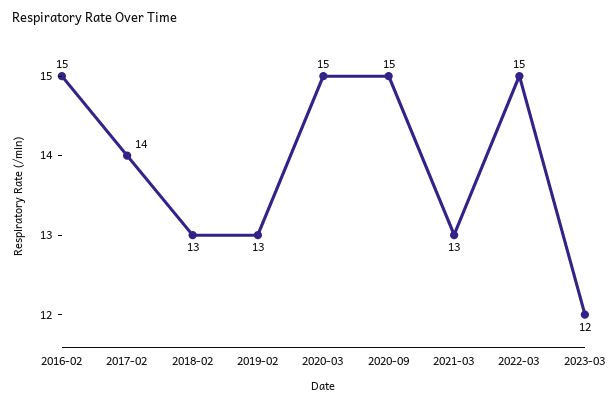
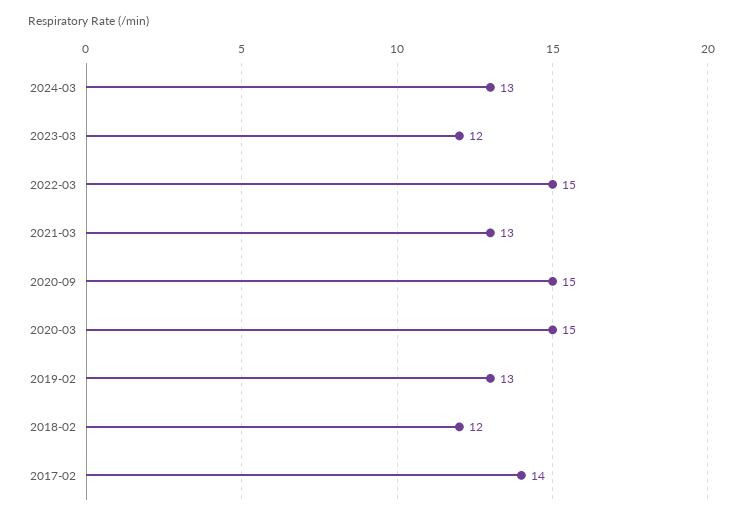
2016-02: 15 -> none
2018-02: 13 -> 12
2024-03: none -> 13

